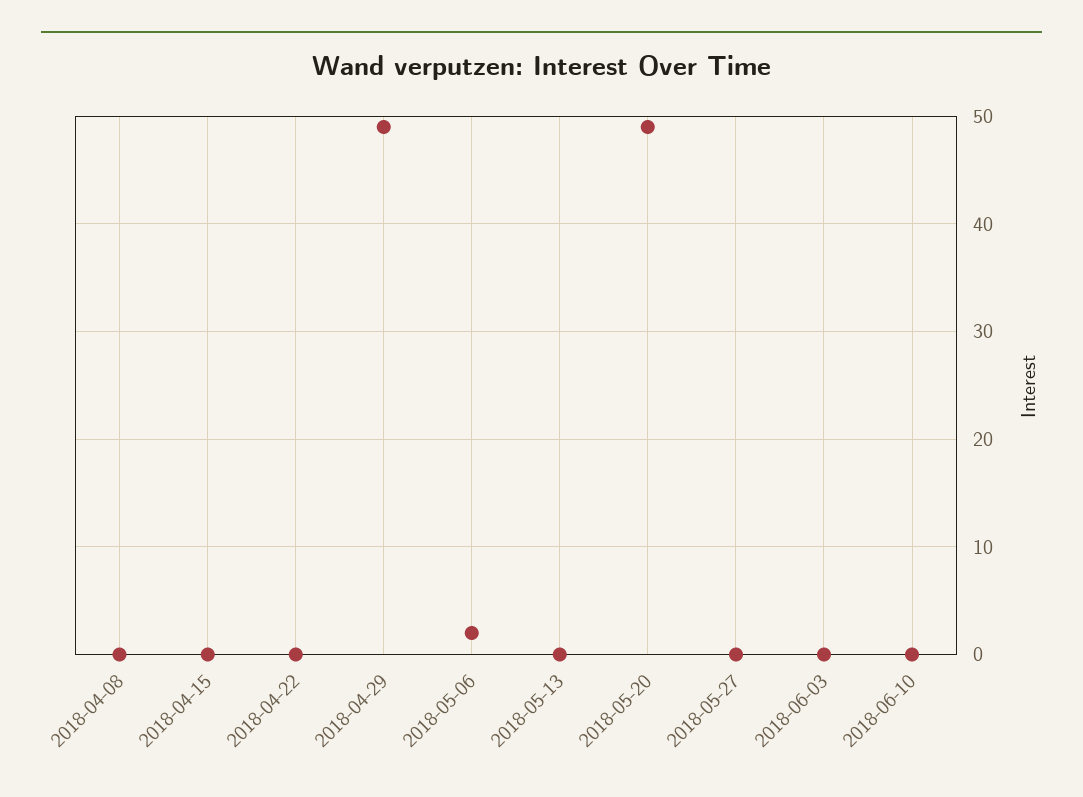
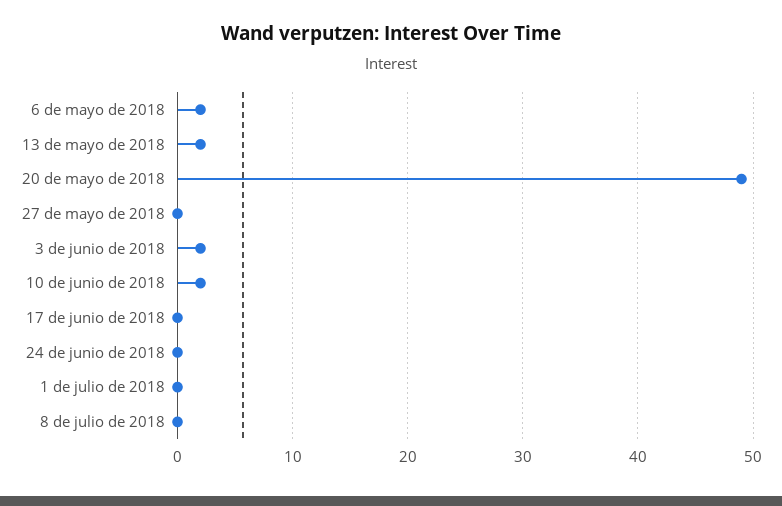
2018-04-08: 0 -> none
2018-04-15: 0 -> none
2018-04-22: 0 -> none
2018-04-29: 49 -> none
2018-05-13: 0 -> 2
2018-06-03: 0 -> 2
2018-06-10: 0 -> 2
17 de junio de 2018: none -> 0
24 de junio de 2018: none -> 0
1 de julio de 2018: none -> 0
8 de julio de 2018: none -> 0

